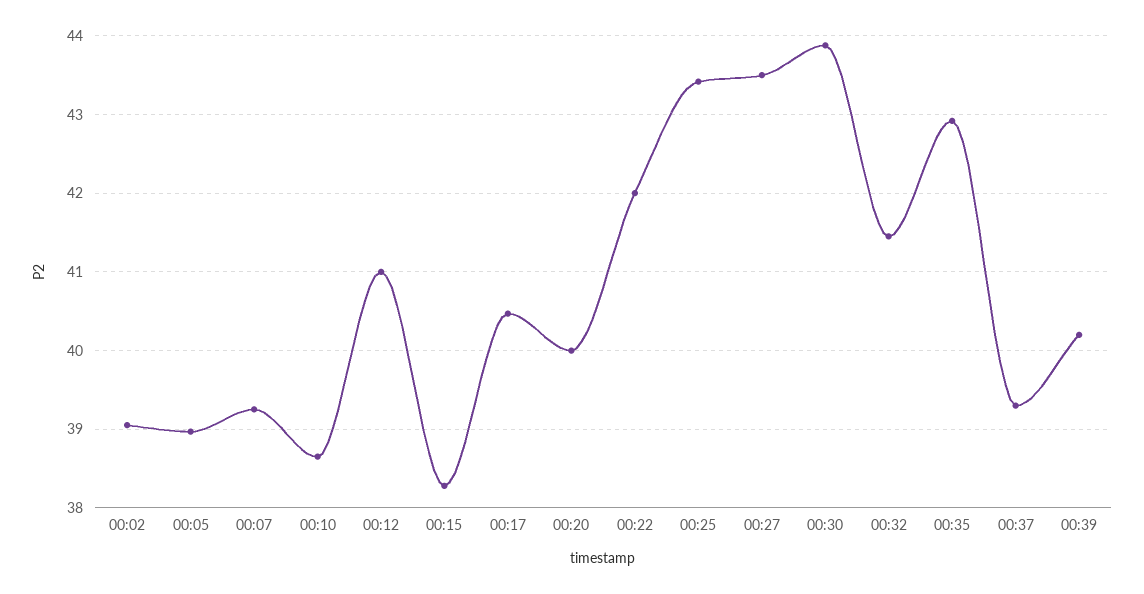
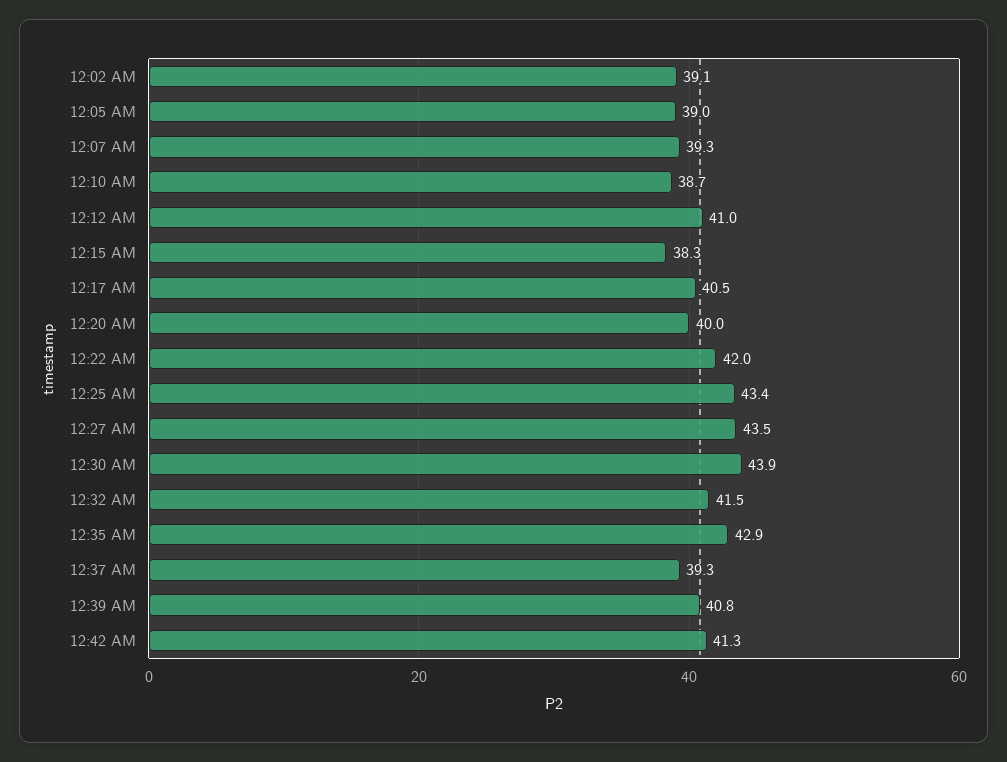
00:39: 40.2 -> 40.8
12:42 AM: none -> 41.3

